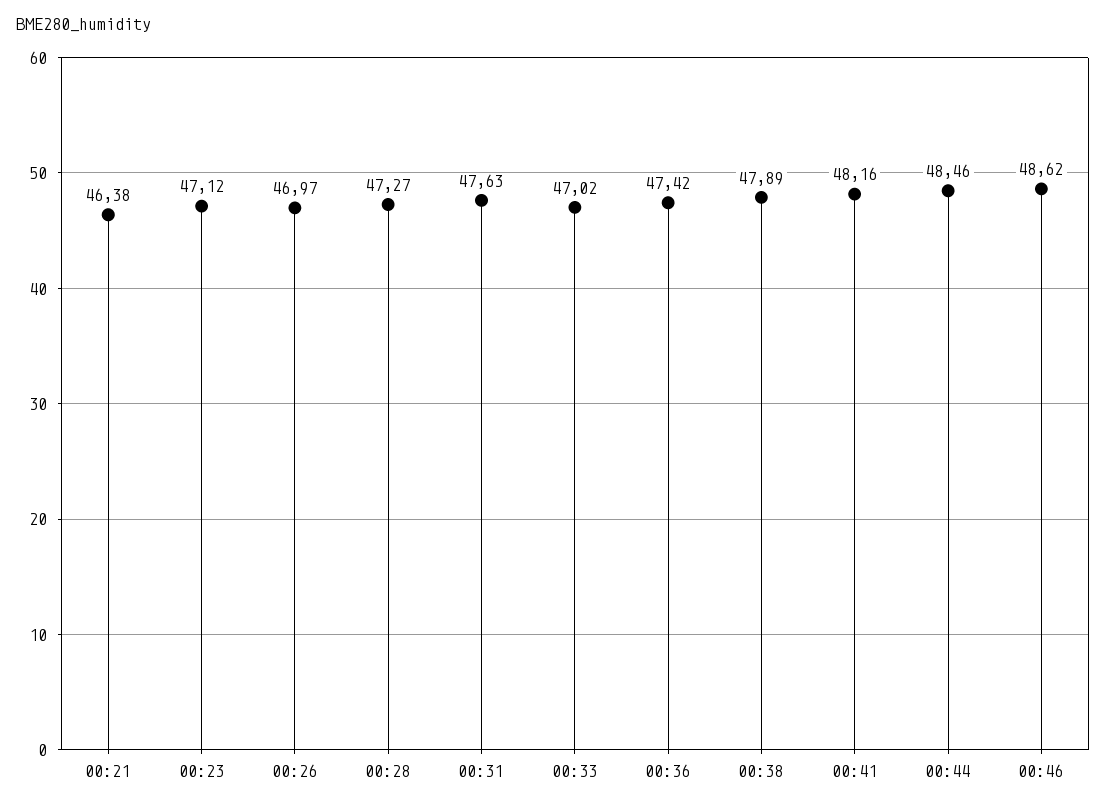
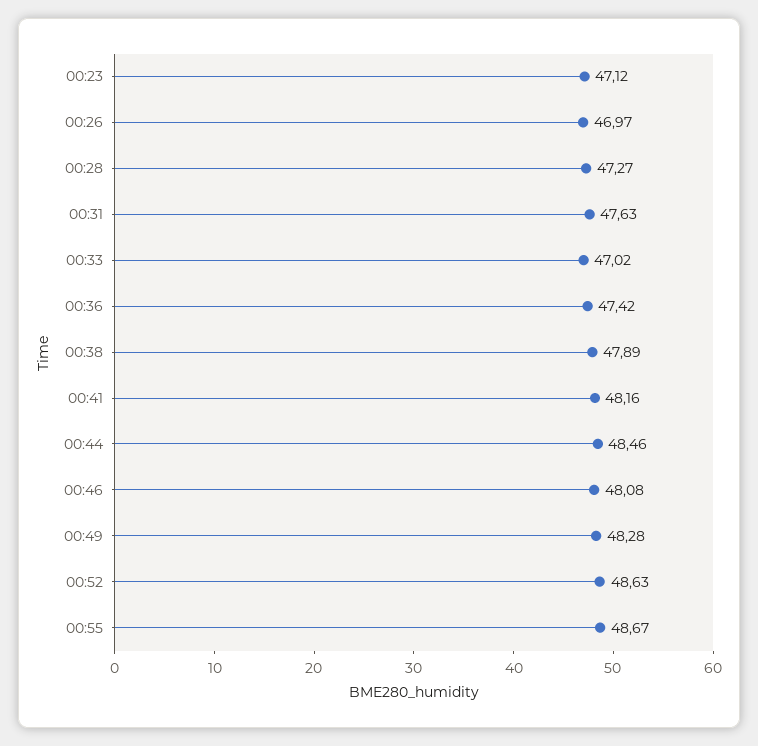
00:21: 46.38 -> none
00:46: 48.62 -> 48.08
00:49: none -> 48.28
00:52: none -> 48.63
00:55: none -> 48.67

